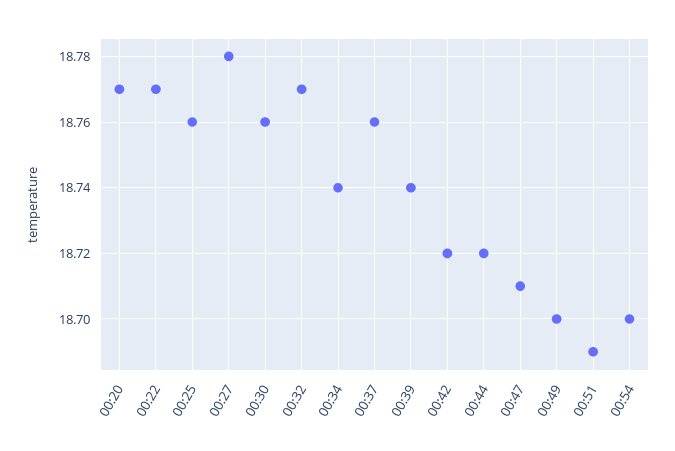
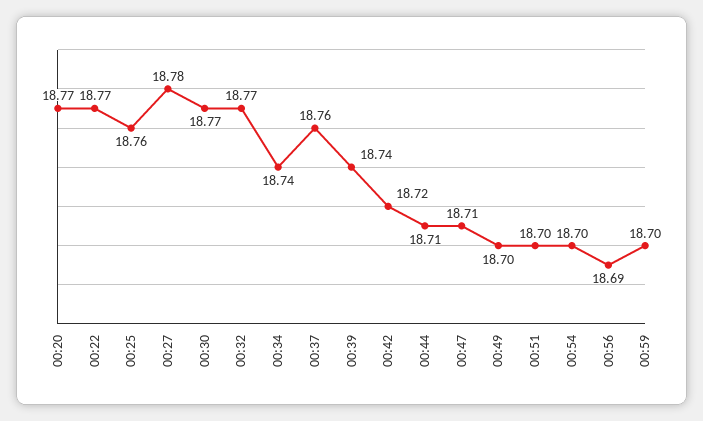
00:30: 18.76 -> 18.77
00:44: 18.72 -> 18.71
00:51: 18.69 -> 18.7
00:56: none -> 18.69
00:59: none -> 18.7

